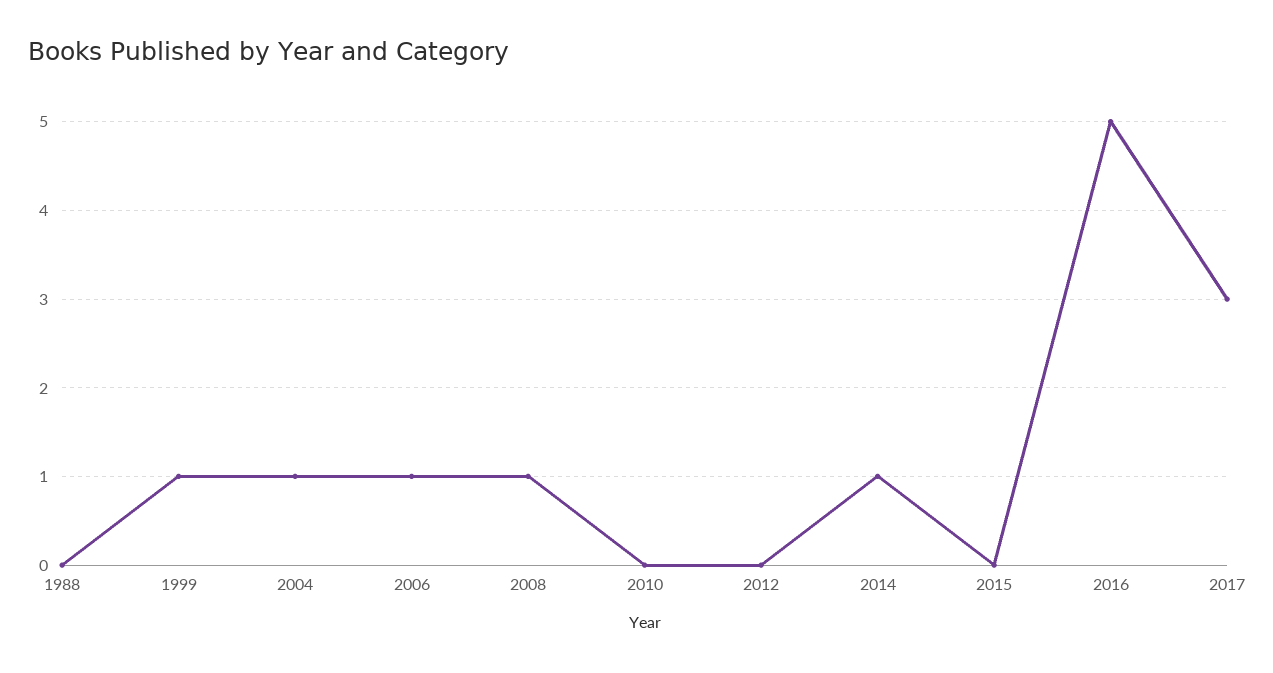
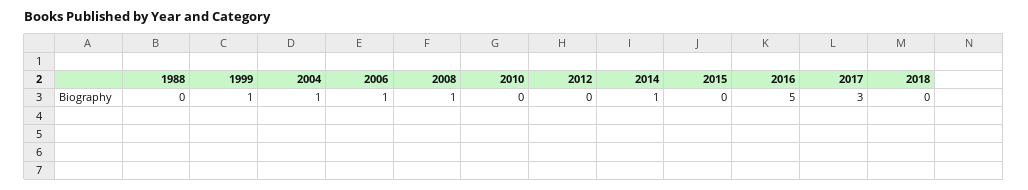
2018: none -> 0

